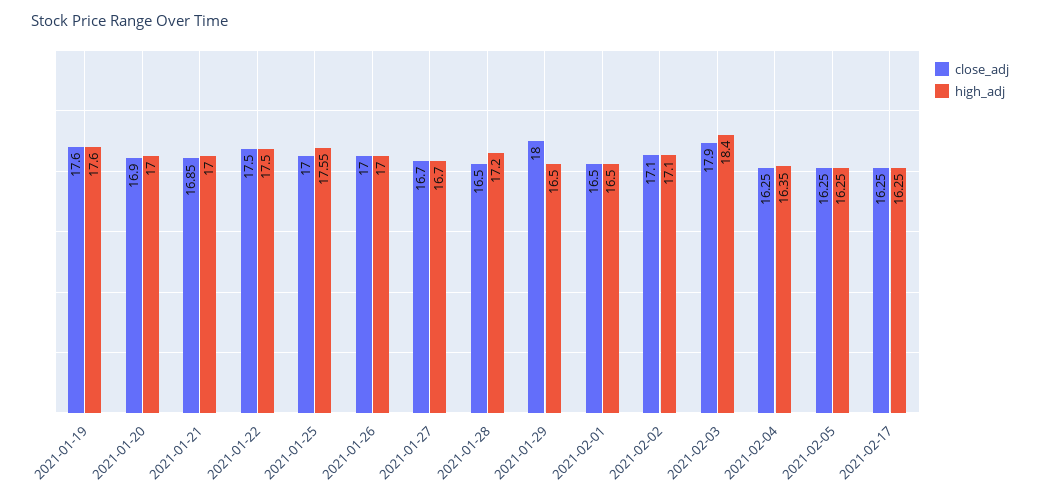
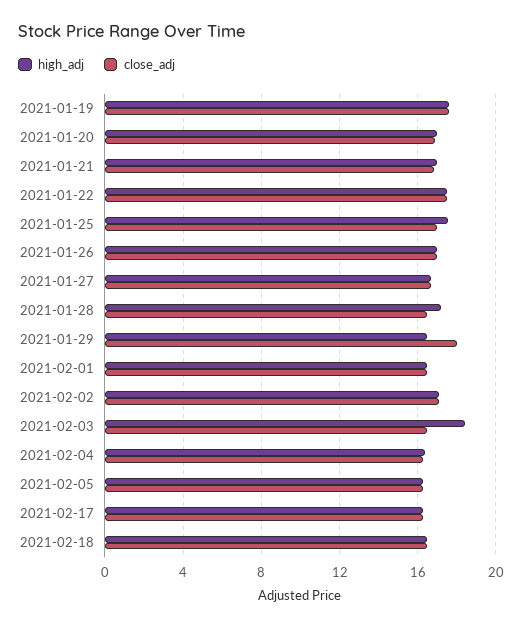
close_adj, 2021-02-03: 17.9 -> 16.5
high_adj, 2021-02-18: none -> 16.5
close_adj, 2021-02-18: none -> 16.5

